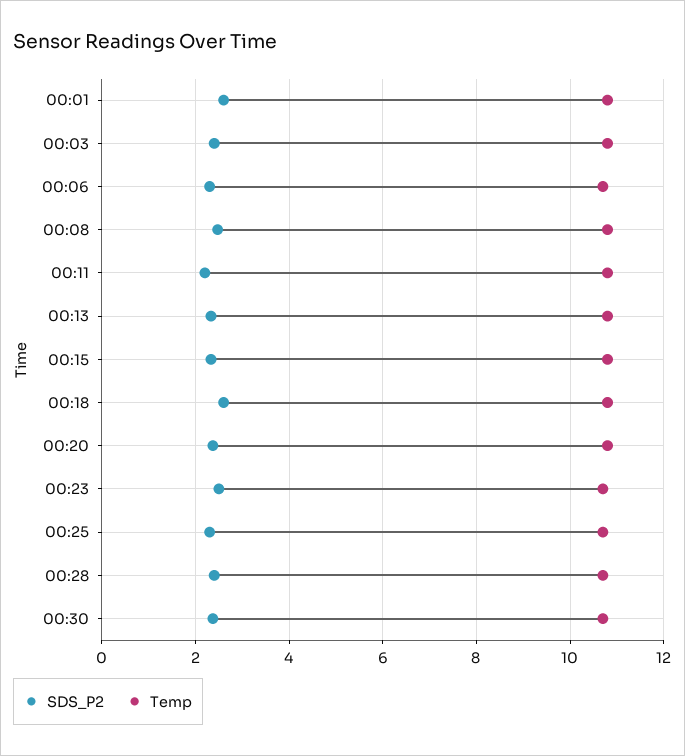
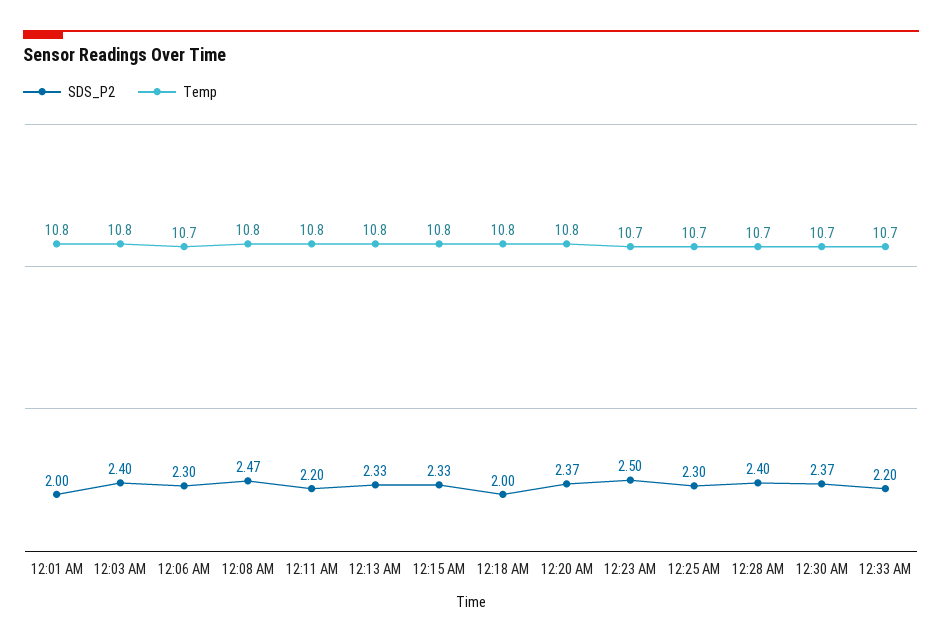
SDS_P2, 00:01: 2.6 -> 2
SDS_P2, 00:18: 2.6 -> 2
SDS_P2, 12:33 AM: none -> 2.2
Temp, 12:33 AM: none -> 10.7

